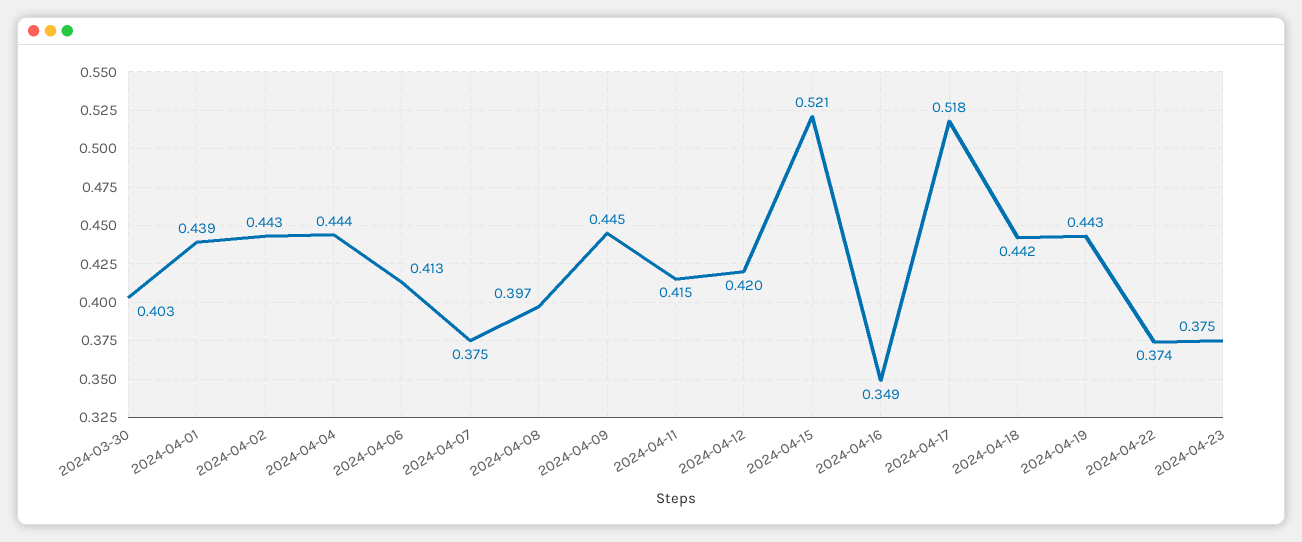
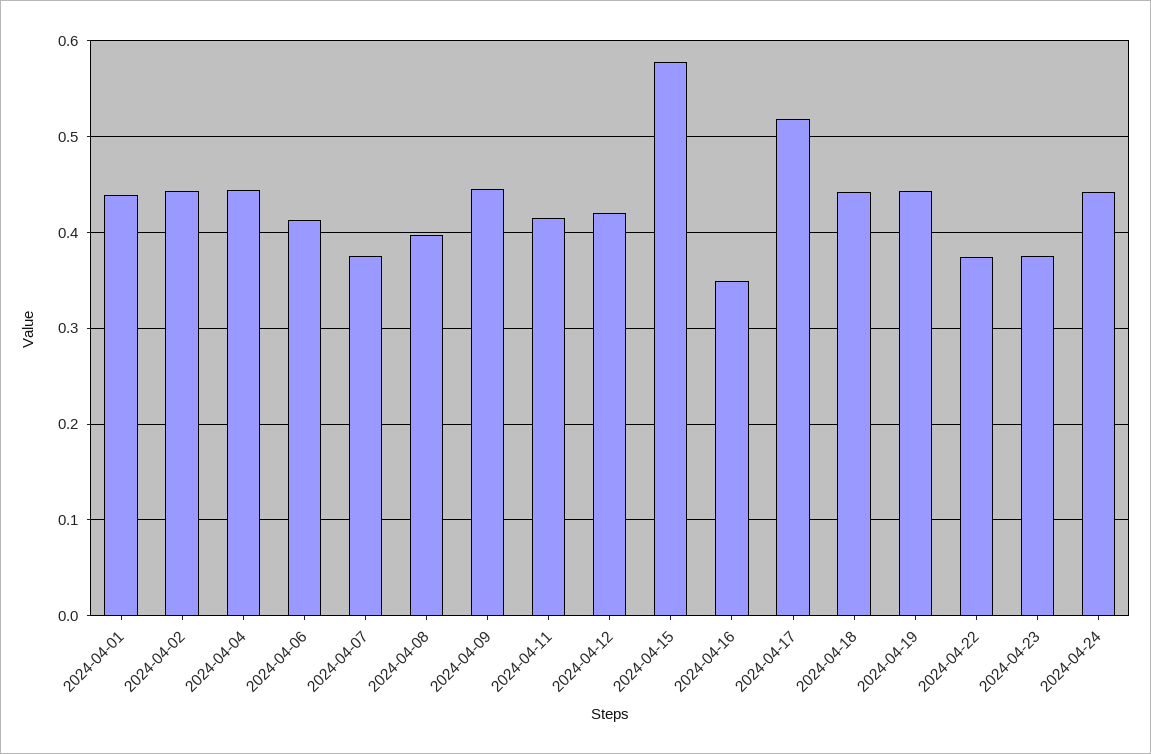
2024-03-30: 0.403 -> none
2024-04-15: 0.521 -> 0.58
2024-04-24: none -> 0.44

